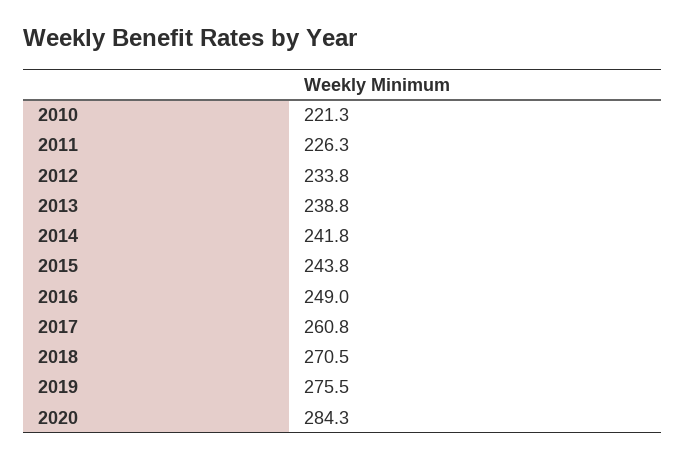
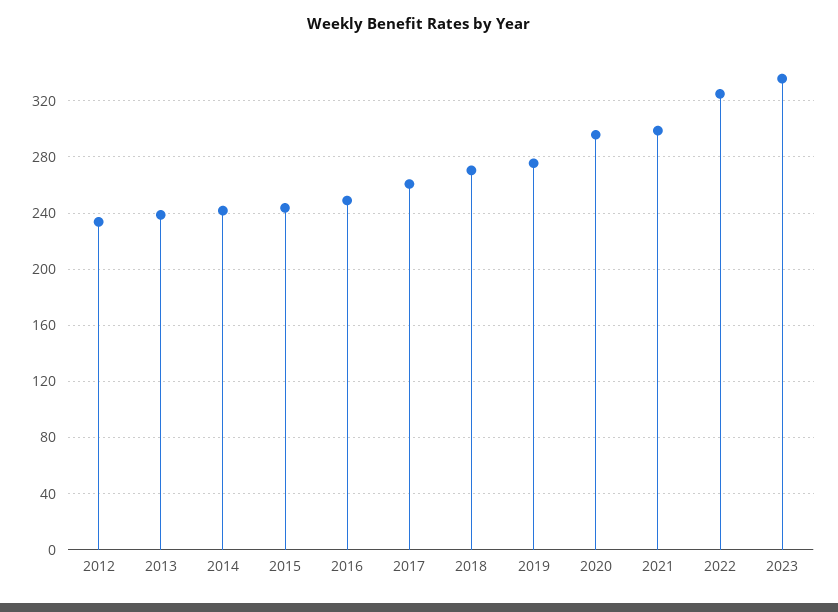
2010: 221.3 -> none
2011: 226.3 -> none
2020: 284.3 -> 295
2021: none -> 300
2022: none -> 325
2023: none -> 335

